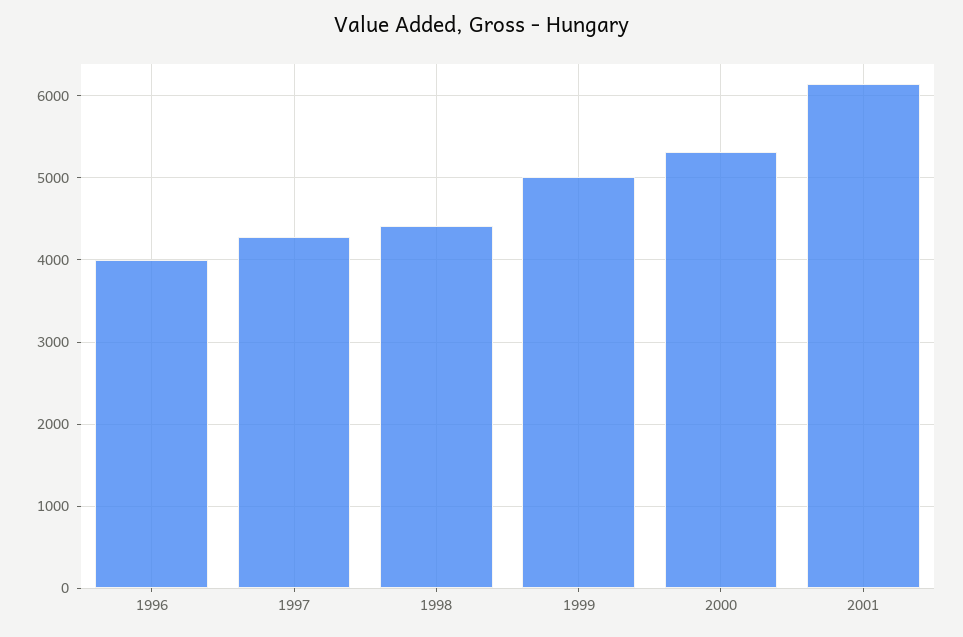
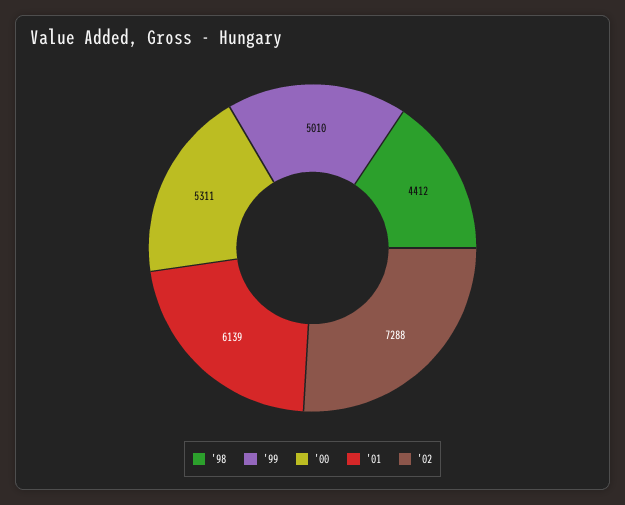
1996: 4000 -> none
1997: 4300 -> none
'02: none -> 7288

